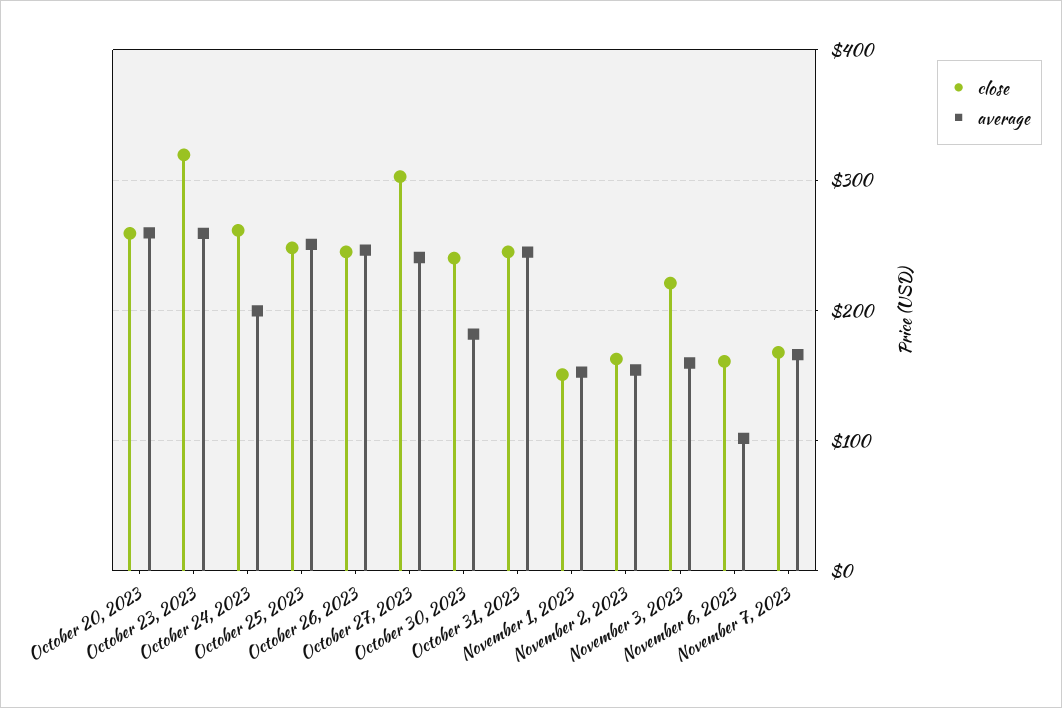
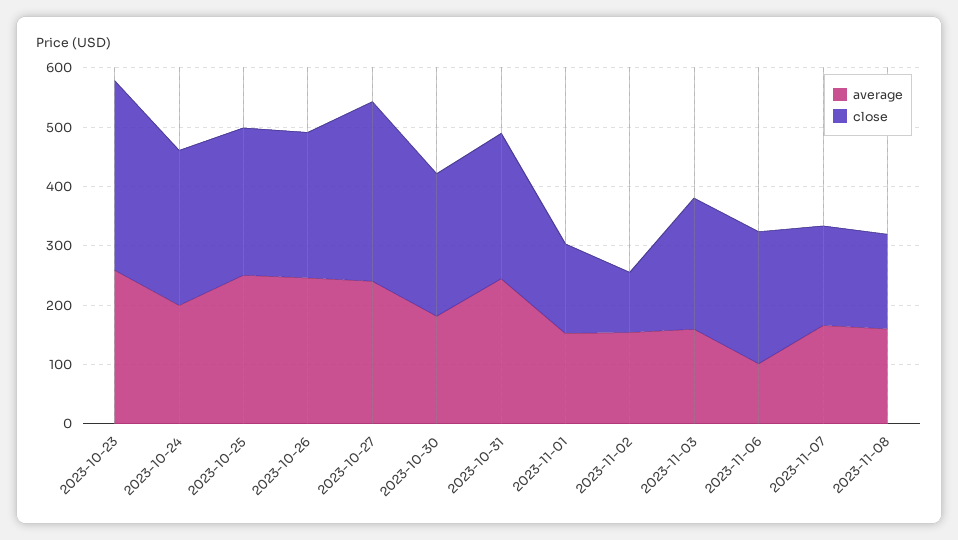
close, October 20, 2023: 260 -> none
average, October 20, 2023: 260 -> none
close, November 2, 2023: 160 -> 100
close, November 6, 2023: 160 -> 220
average, 2023-11-08: none -> 160
close, 2023-11-08: none -> 160

